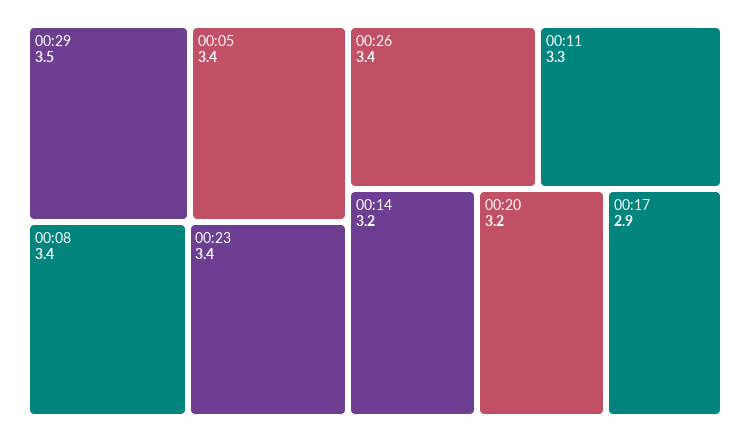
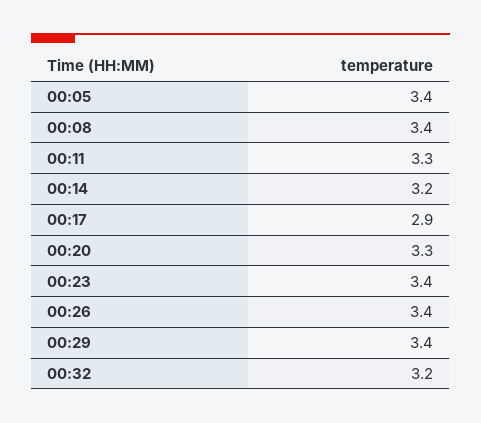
00:29: 3.5 -> 3.4
00:20: 3.2 -> 3.3
00:32: none -> 3.2

